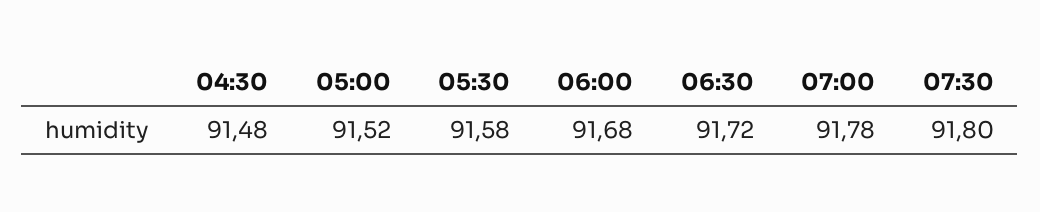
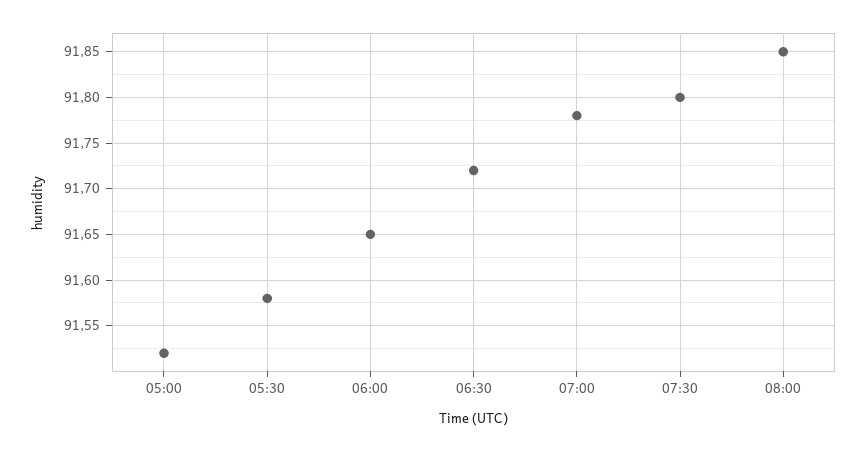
04:30: 91.48 -> none
06:00: 91.68 -> 91.65
08:00: none -> 91.85

